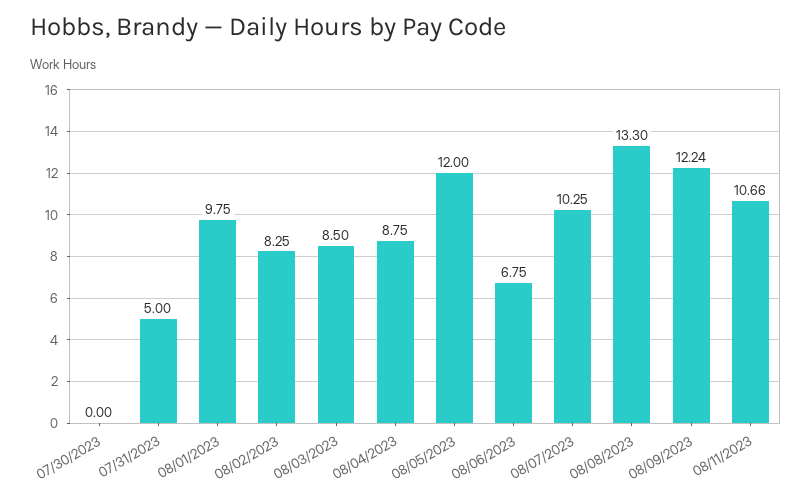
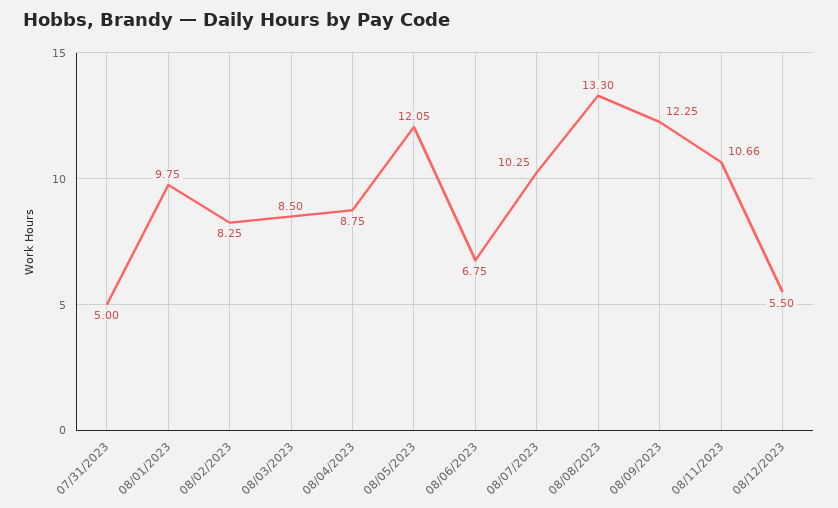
07/30/2023: 0 -> none
08/05/2023: 12 -> 12.05
08/09/2023: 12.24 -> 12.25
08/12/2023: none -> 5.5

